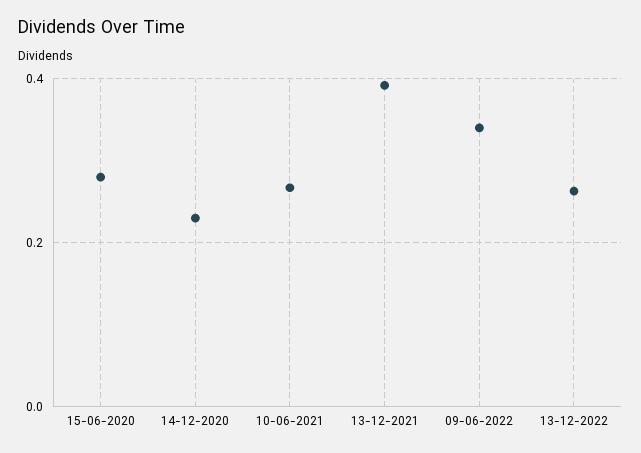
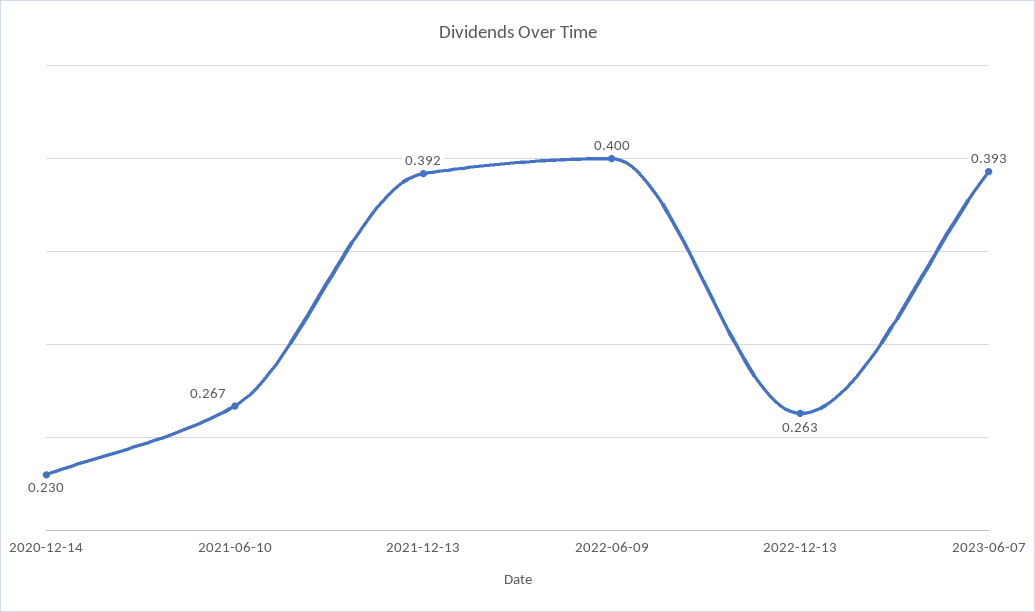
15-06-2020: 0.28 -> none
09-06-2022: 0.34 -> 0.4
2023-06-07: none -> 0.393

